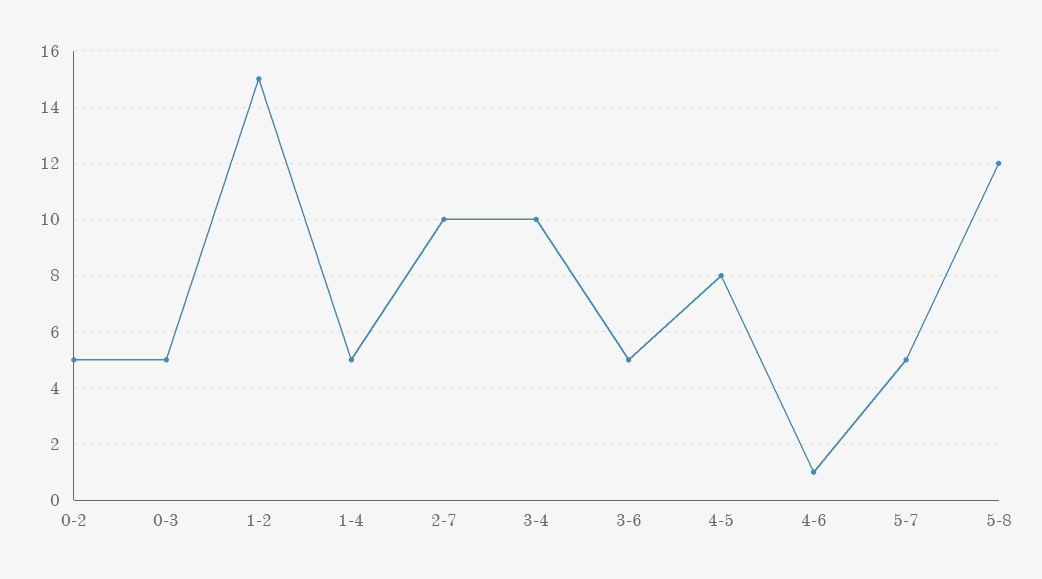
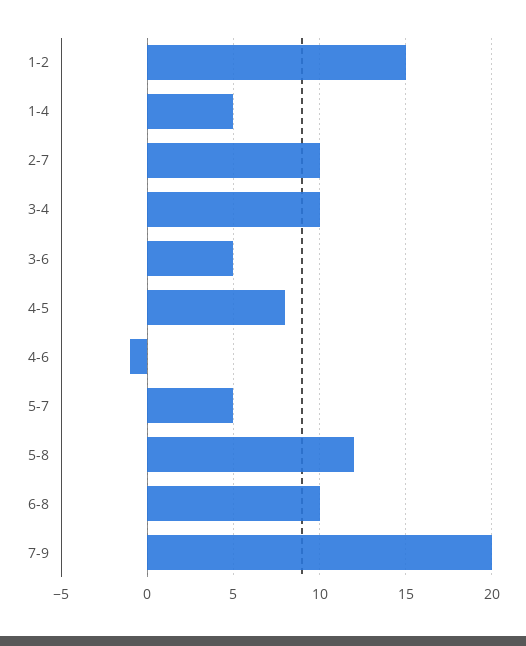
0-2: 5 -> none
0-3: 5 -> none
4-6: 1 -> -1
6-8: none -> 10
7-9: none -> 20

